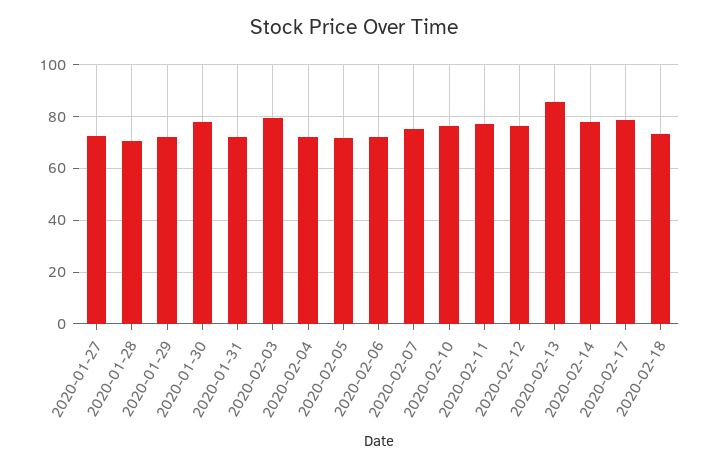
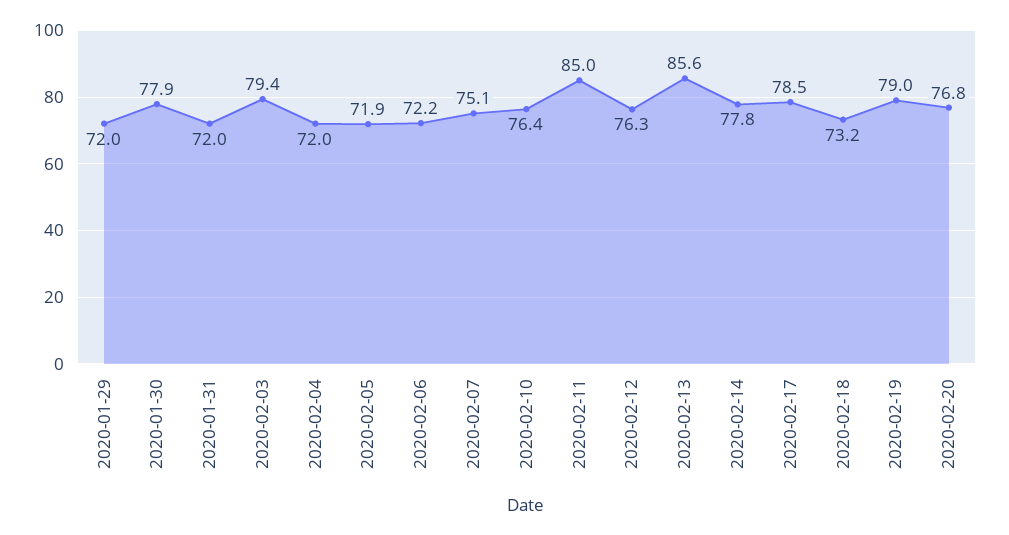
2020-01-27: 72.5 -> none
2020-01-28: 70 -> none
2020-02-11: 77.5 -> 85
2020-02-19: none -> 79
2020-02-20: none -> 76.8

